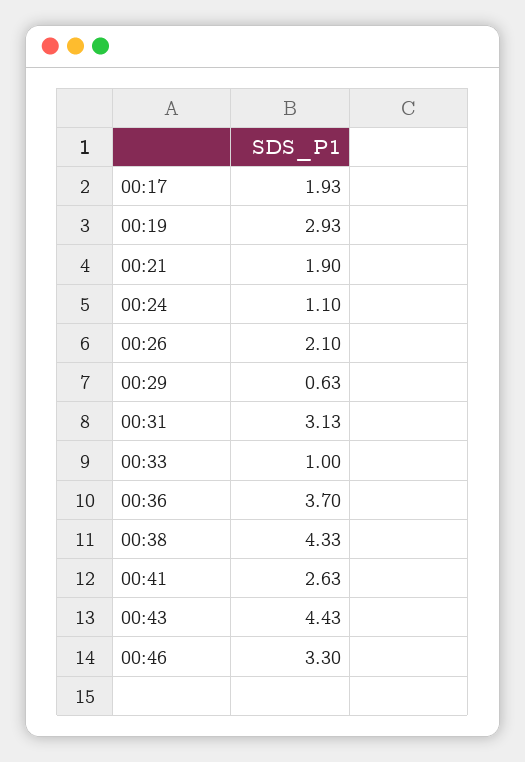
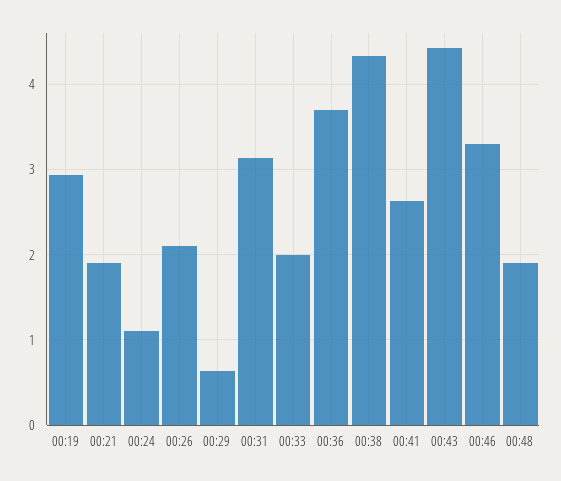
00:17: 1.93 -> none
00:33: 1 -> 2
00:48: none -> 1.9

